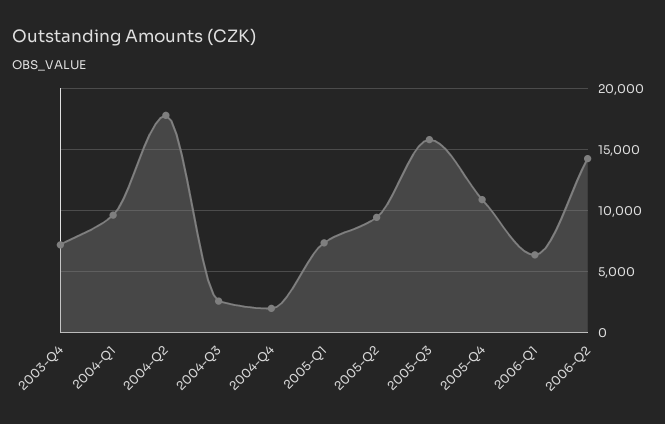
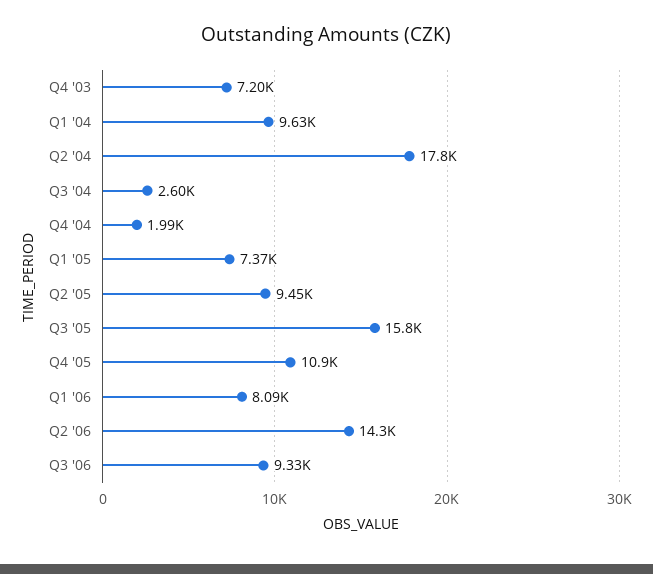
2006-Q1: 6500 -> 8090
Q3 '06: none -> 9330

